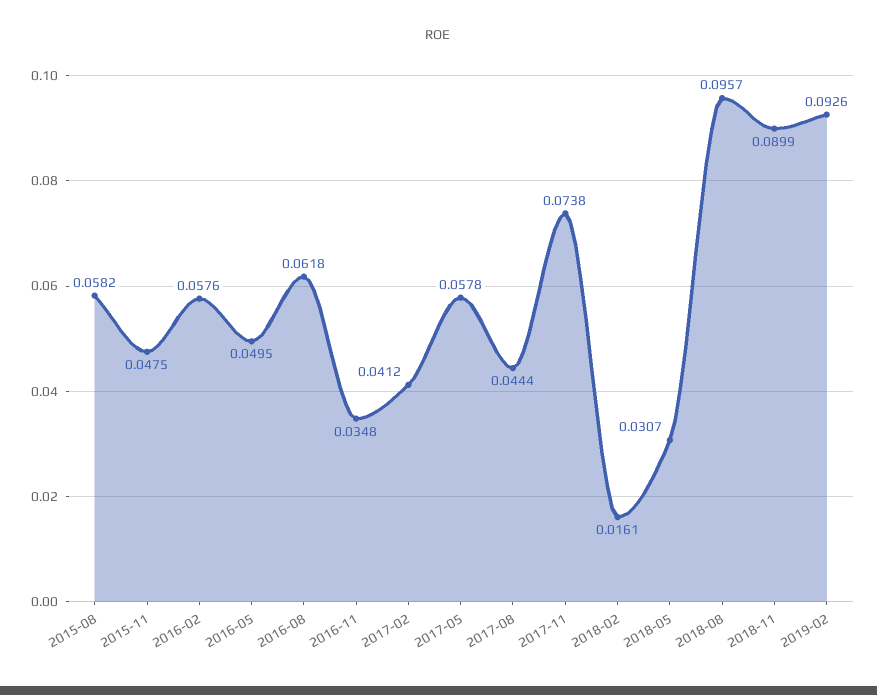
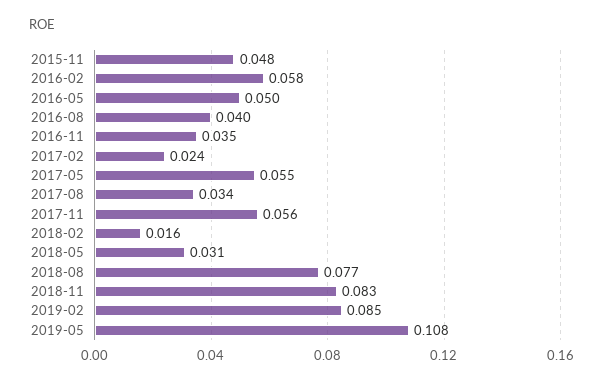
2015-08: 0.0582 -> none
2016-08: 0.0618 -> 0.04
2017-02: 0.0412 -> 0.024
2017-05: 0.0578 -> 0.055
2017-08: 0.0444 -> 0.034
2017-11: 0.0738 -> 0.056
2018-08: 0.0957 -> 0.077
2018-11: 0.0899 -> 0.083
2019-02: 0.0926 -> 0.085
2019-05: none -> 0.108

